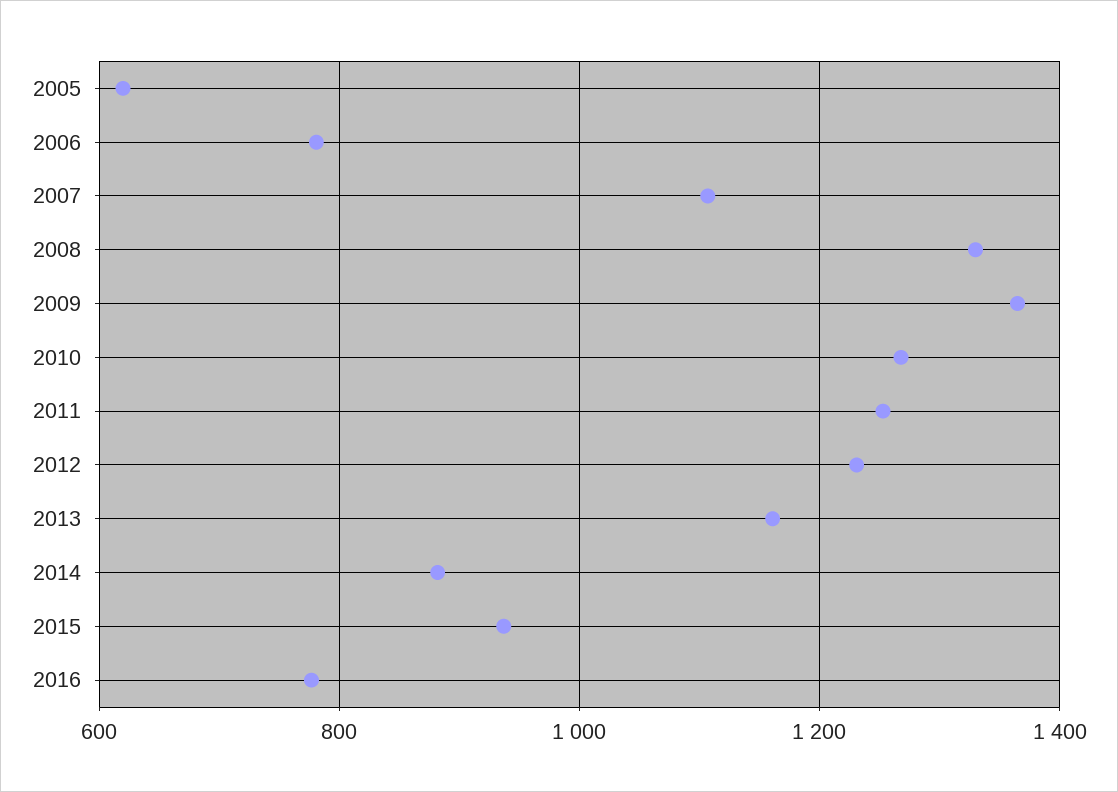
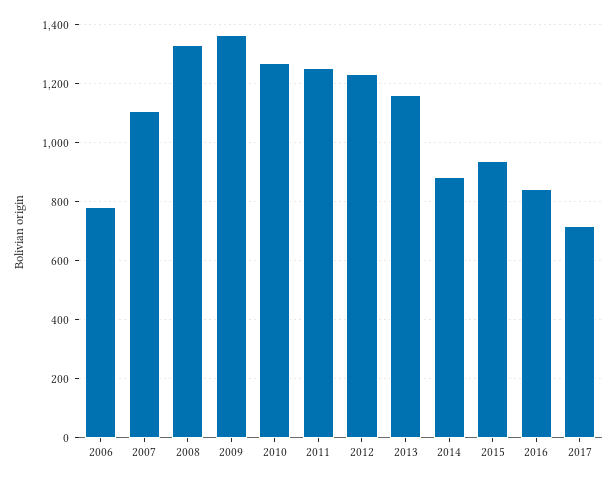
2005: 620 -> none
2016: 780 -> 850
2017: none -> 725

